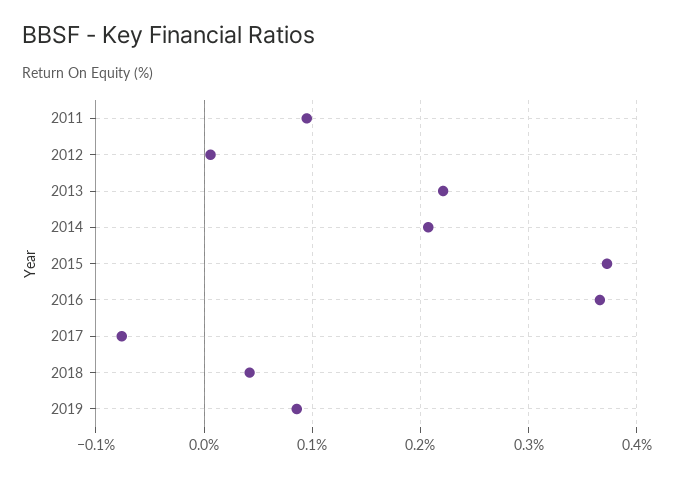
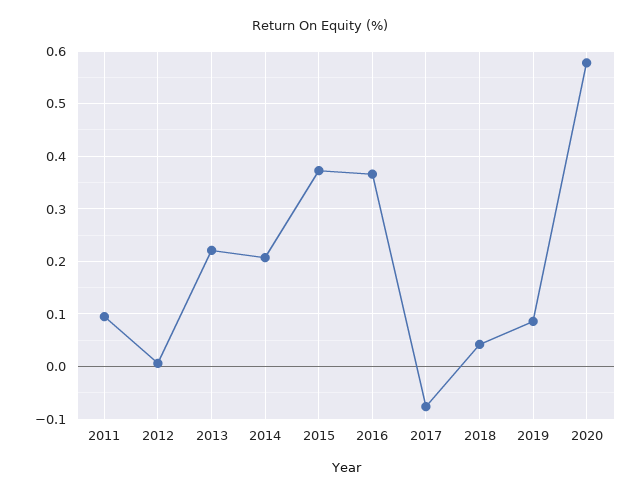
2020: none -> 0.58

